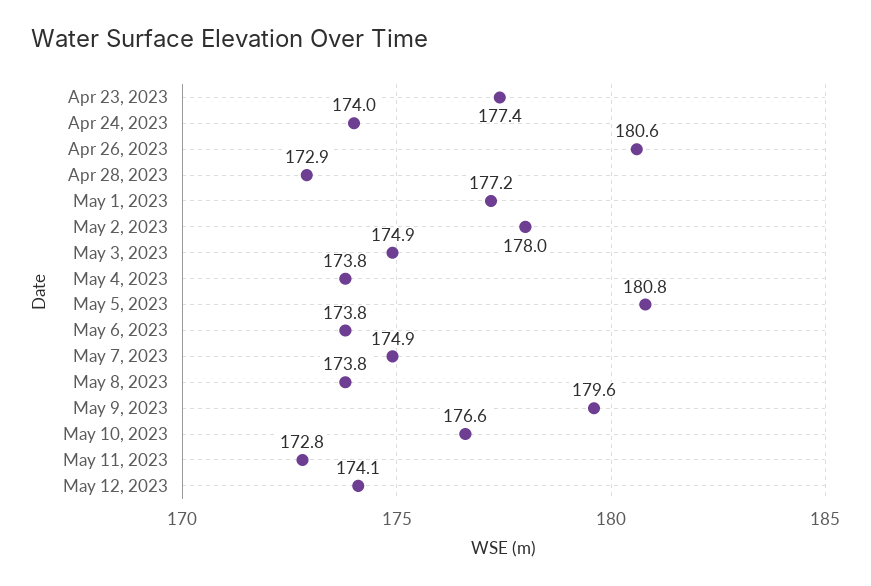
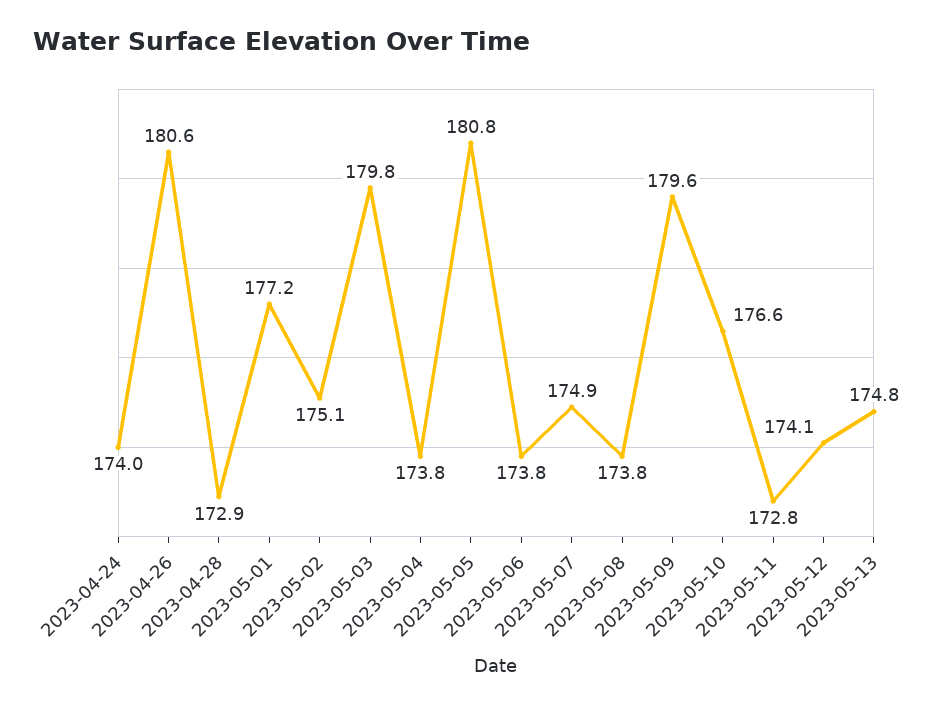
Apr 23, 2023: 177.4 -> none
May 2, 2023: 178 -> 175.1
May 3, 2023: 174.9 -> 179.8
2023-05-13: none -> 174.8

